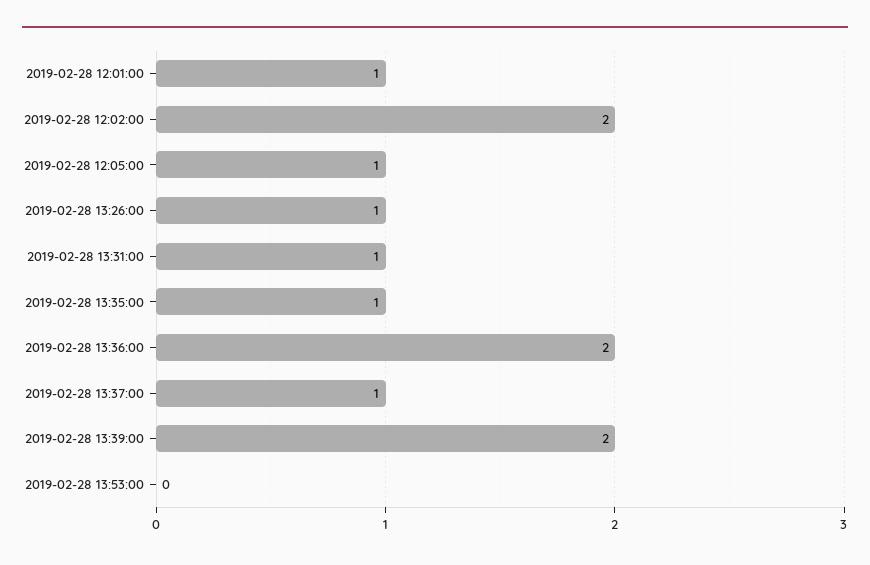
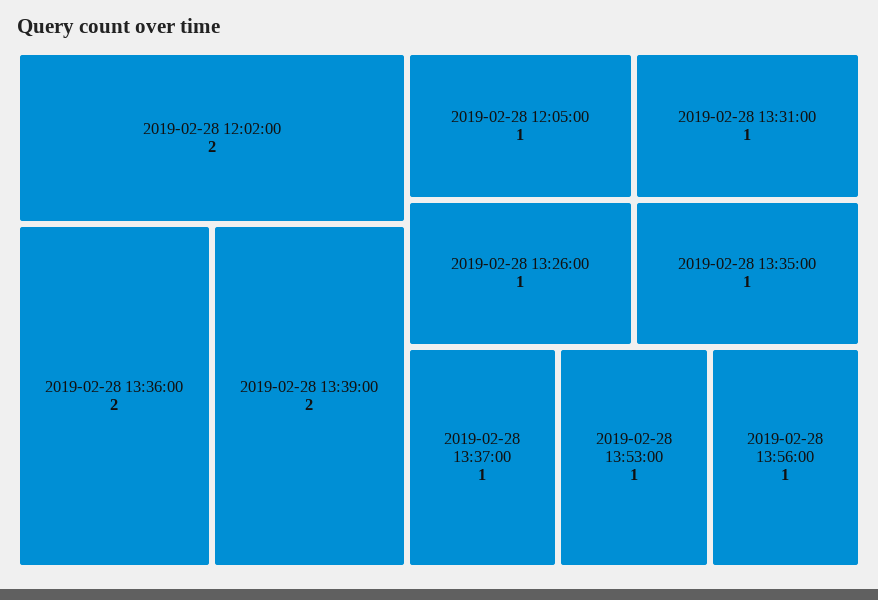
2019-02-28 12:01:00: 1 -> none
2019-02-28 13:53:00: 0 -> 1
2019-02-28 13:56:00: none -> 1

